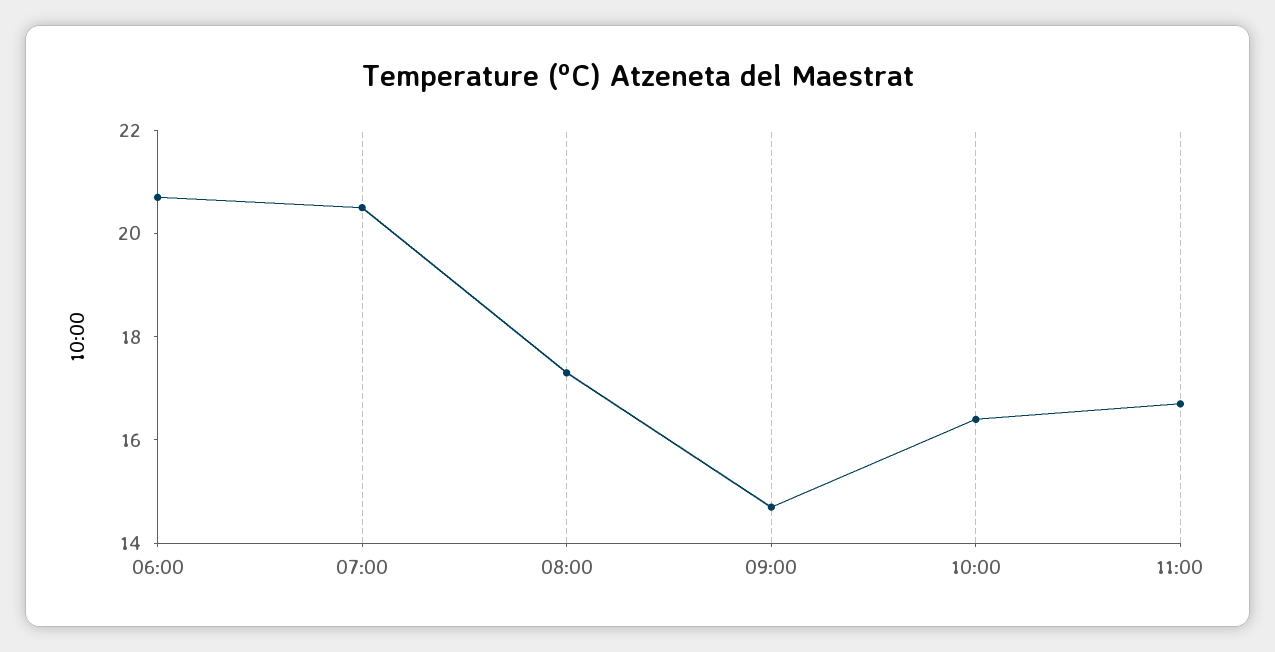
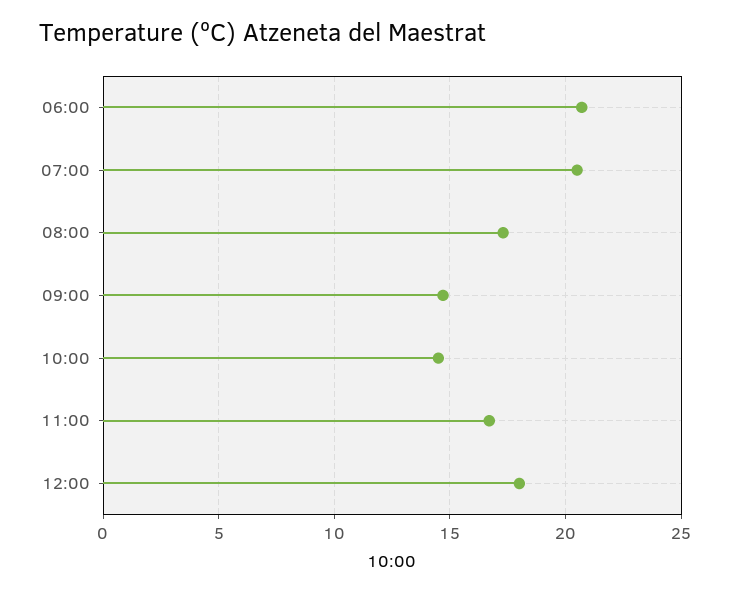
10:00: 16.5 -> 14.5
12:00: none -> 18

